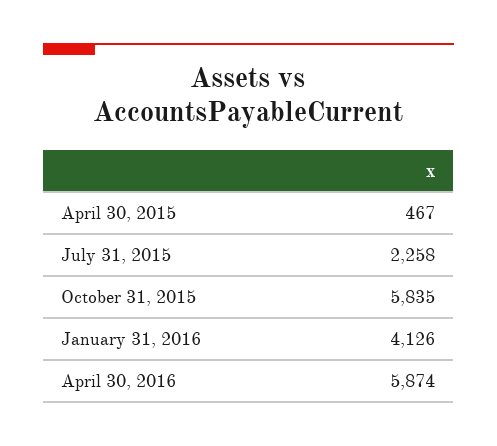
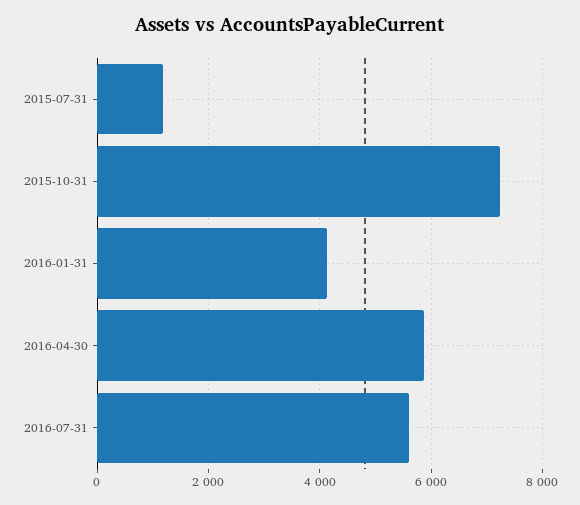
April 30, 2015: 467 -> none
July 31, 2015: 2258 -> 1200
October 31, 2015: 5835 -> 7200
2016-07-31: none -> 5600

